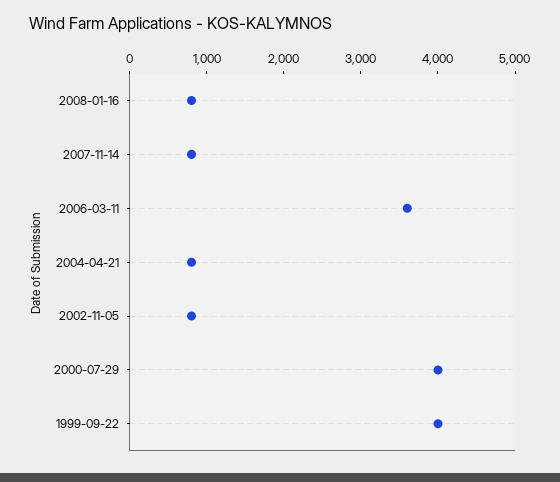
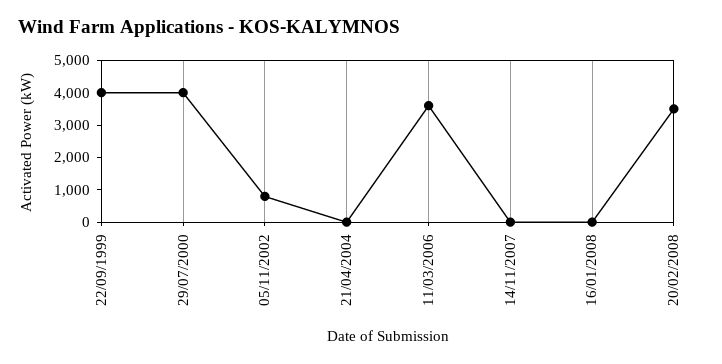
2008-01-16: 800 -> 0
2007-11-14: 800 -> 0
2004-04-21: 800 -> 0
20/02/2008: none -> 3500

